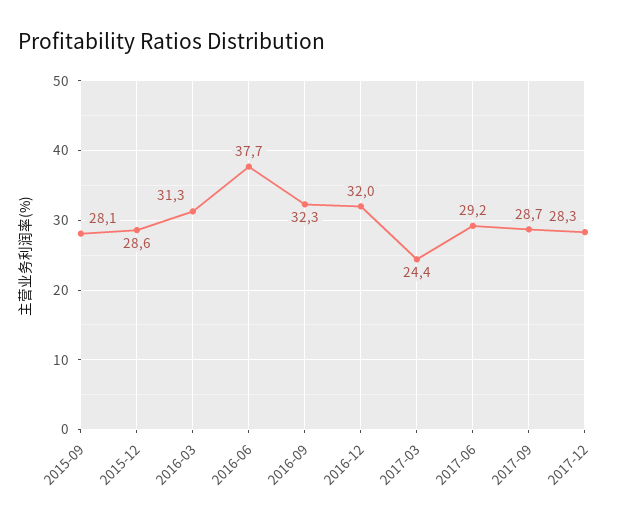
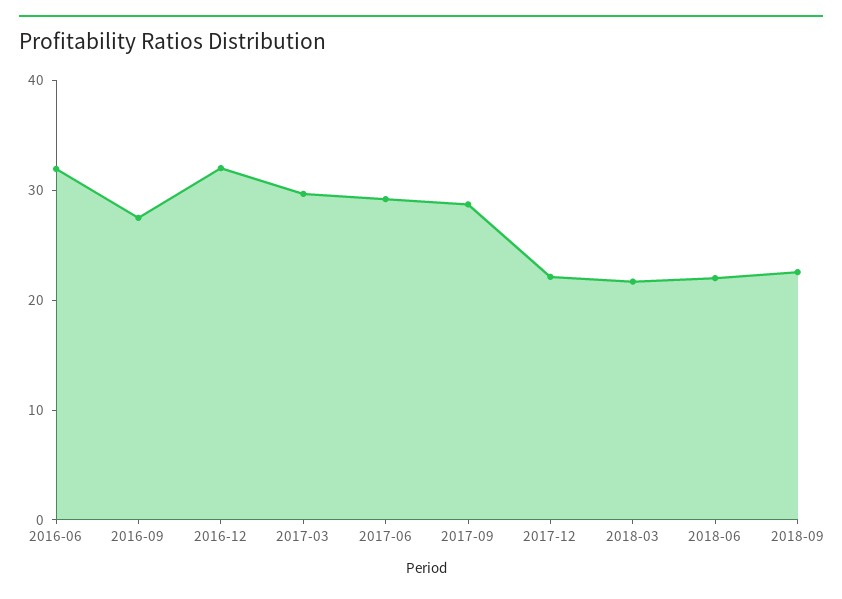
2015-09: 28.1 -> none
2015-12: 28.6 -> none
2016-03: 31.3 -> none
2016-06: 37.7 -> 32
2016-09: 32.3 -> 28
2017-03: 24.4 -> 30
2017-12: 28.3 -> 22
2018-03: none -> 22
2018-06: none -> 22
2018-09: none -> 22

